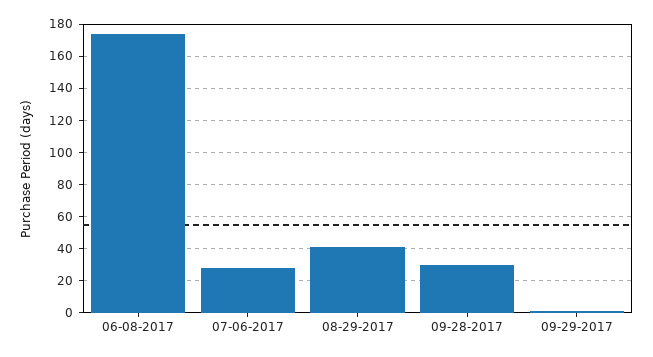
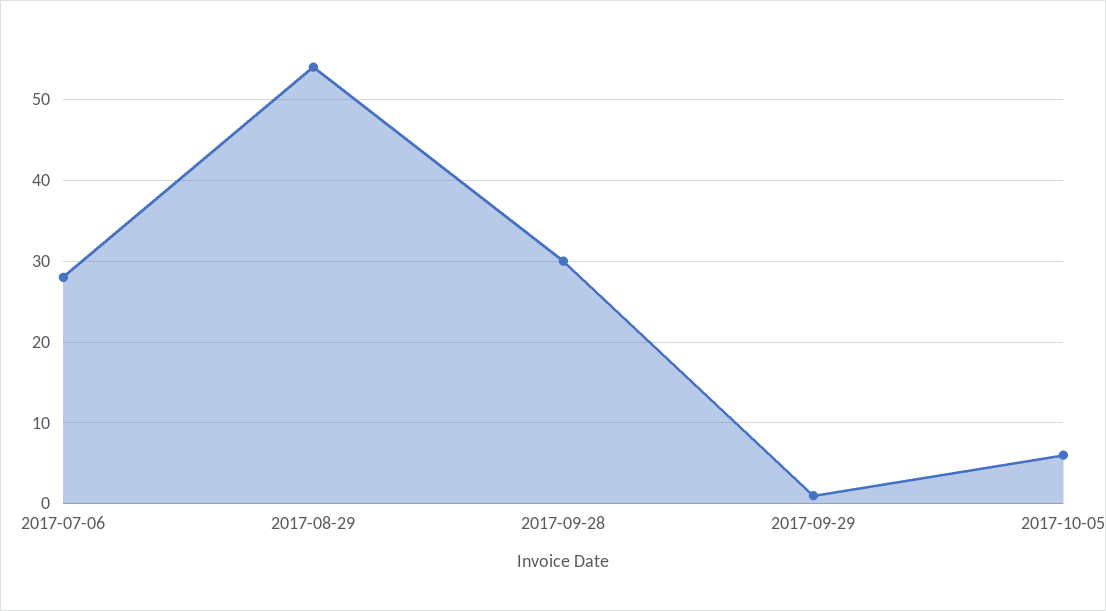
06-08-2017: 175 -> none
08-29-2017: 40 -> 54
2017-10-05: none -> 6

